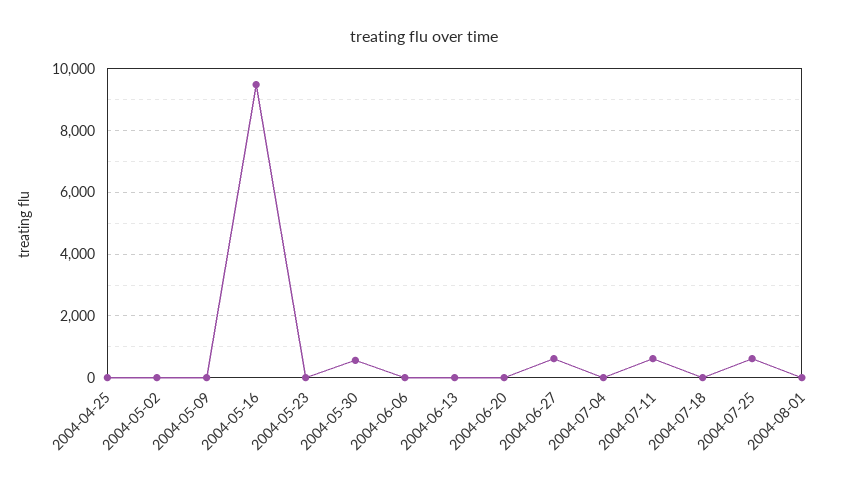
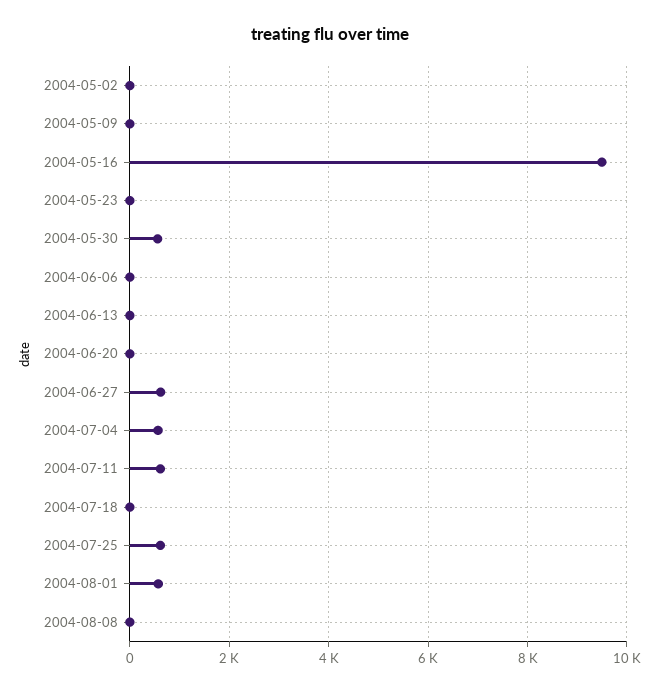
2004-04-25: 0 -> none
2004-07-04: 0 -> 600
2004-08-01: 0 -> 600
2004-08-08: none -> 0

